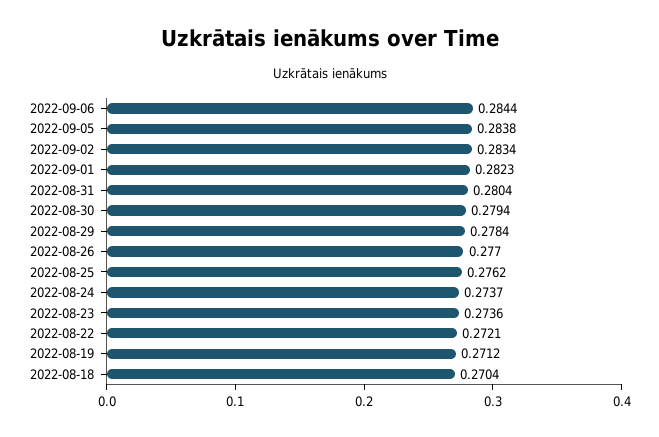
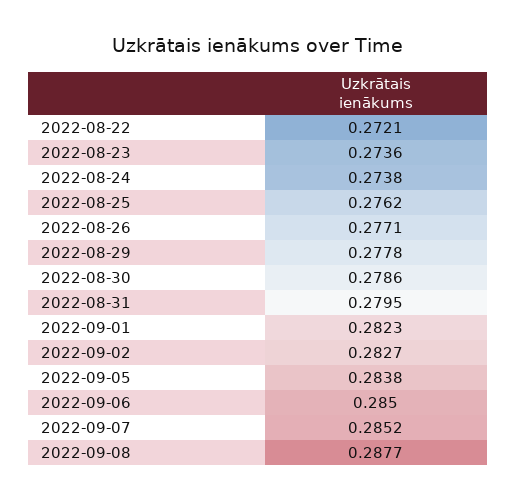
2022-09-06: 0.2844 -> 0.285
2022-09-02: 0.2834 -> 0.2827
2022-08-31: 0.2804 -> 0.2795
2022-08-30: 0.2794 -> 0.2786
2022-08-29: 0.2784 -> 0.2778
2022-08-26: 0.277 -> 0.2771
2022-08-24: 0.2737 -> 0.2738
2022-08-19: 0.2712 -> none
2022-08-18: 0.2704 -> none
2022-09-07: none -> 0.2852
2022-09-08: none -> 0.2877

